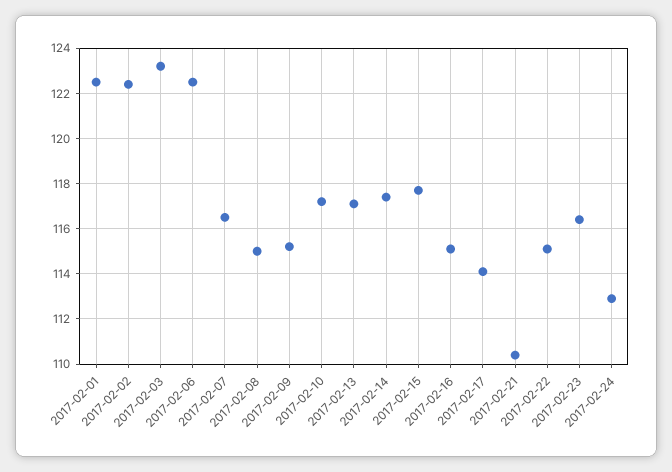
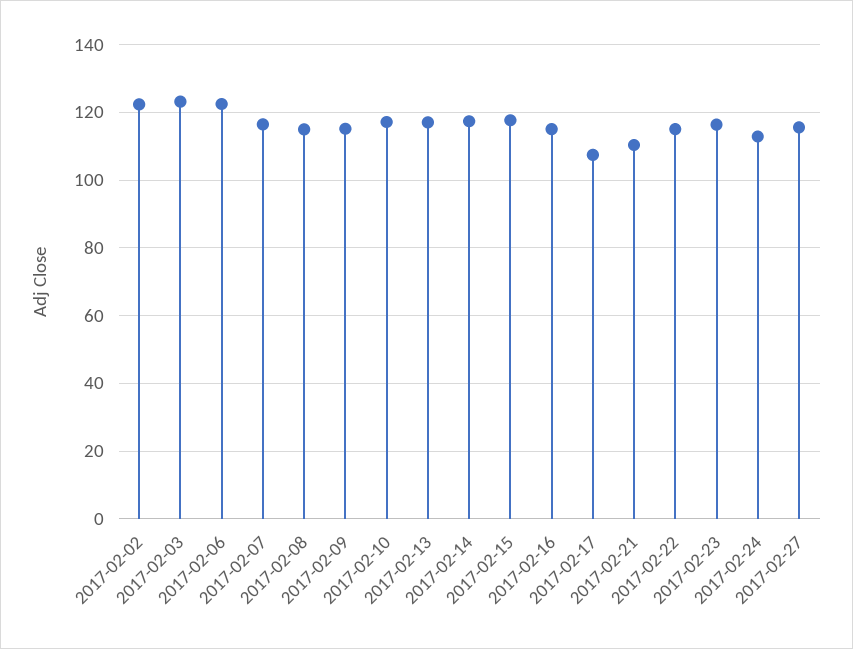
2017-02-01: 122.5 -> none
2017-02-17: 114 -> 108
2017-02-27: none -> 116

